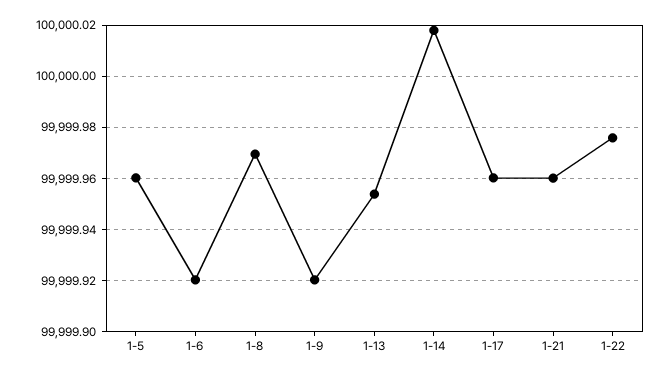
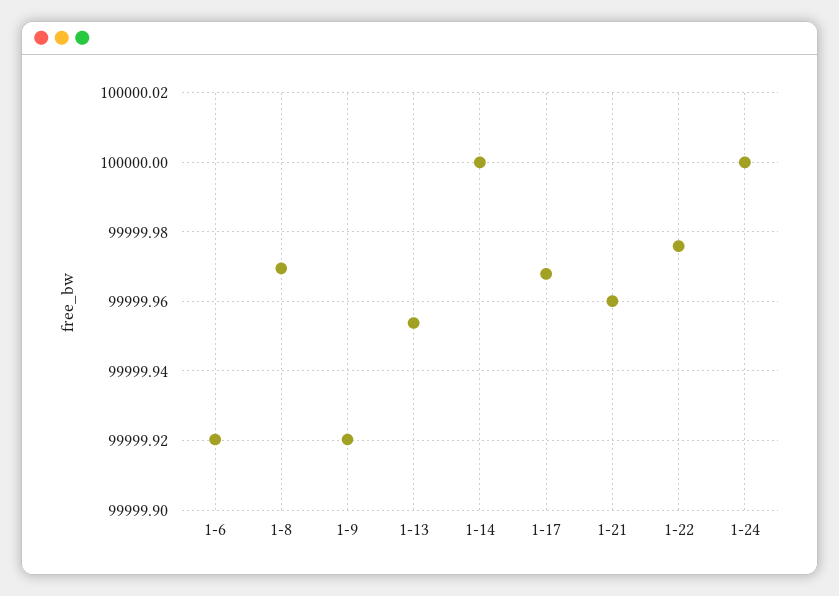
1-5: 99999.96 -> none
1-14: 100000.0175 -> 100000
1-17: 99999.96 -> 99999.968
1-24: none -> 100000

